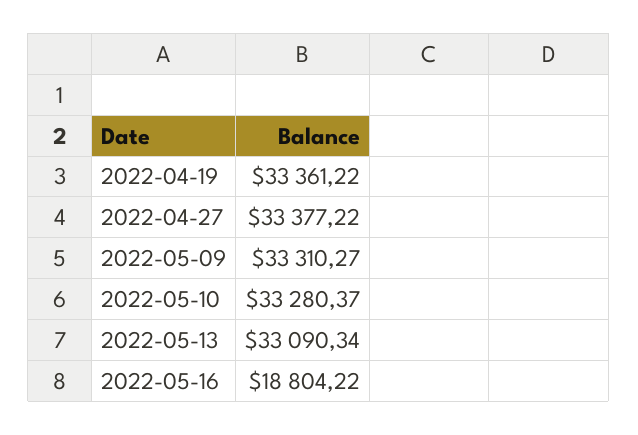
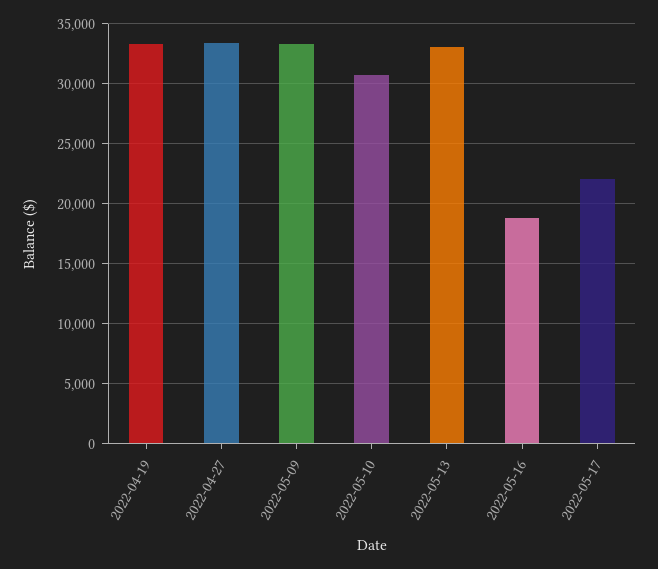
2022-05-10: 33280.37 -> 31000
2022-05-17: none -> 22000

